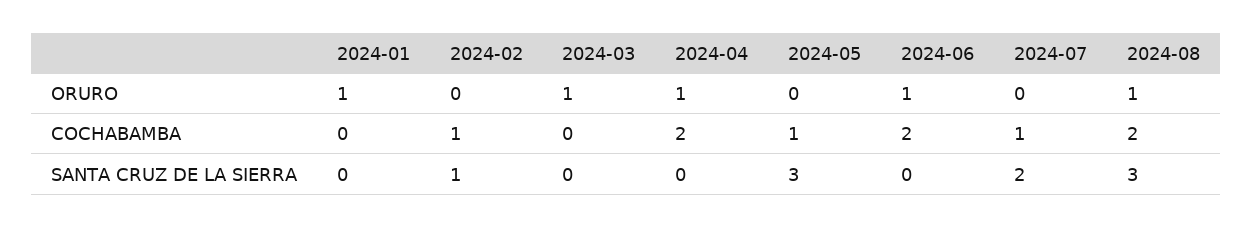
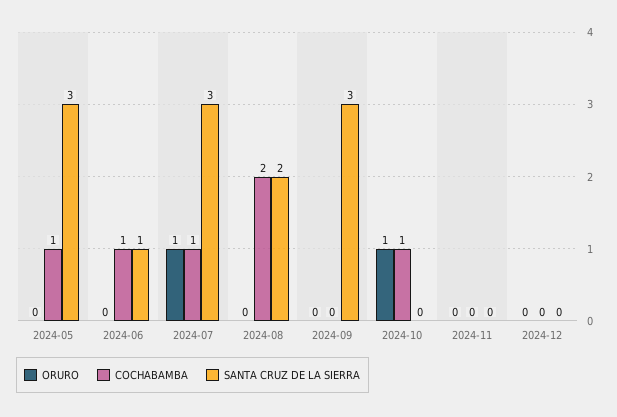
ORURO, 2024-01: 1 -> none
ORURO, 2024-02: 0 -> none
ORURO, 2024-03: 1 -> none
ORURO, 2024-04: 1 -> none
ORURO, 2024-06: 1 -> 0
ORURO, 2024-07: 0 -> 1
ORURO, 2024-08: 1 -> 0
COCHABAMBA, 2024-01: 0 -> none
COCHABAMBA, 2024-02: 1 -> none
COCHABAMBA, 2024-03: 0 -> none
COCHABAMBA, 2024-04: 2 -> none
COCHABAMBA, 2024-06: 2 -> 1
SANTA CRUZ DE LA SIERRA, 2024-01: 0 -> none
SANTA CRUZ DE LA SIERRA, 2024-02: 1 -> none
SANTA CRUZ DE LA SIERRA, 2024-03: 0 -> none
SANTA CRUZ DE LA SIERRA, 2024-04: 0 -> none
SANTA CRUZ DE LA SIERRA, 2024-06: 0 -> 1
SANTA CRUZ DE LA SIERRA, 2024-07: 2 -> 3
SANTA CRUZ DE LA SIERRA, 2024-08: 3 -> 2
ORURO, 2024-09: none -> 0
COCHABAMBA, 2024-09: none -> 0
SANTA CRUZ DE LA SIERRA, 2024-09: none -> 3
ORURO, 2024-10: none -> 1
COCHABAMBA, 2024-10: none -> 1
SANTA CRUZ DE LA SIERRA, 2024-10: none -> 0
ORURO, 2024-11: none -> 0
COCHABAMBA, 2024-11: none -> 0
SANTA CRUZ DE LA SIERRA, 2024-11: none -> 0
ORURO, 2024-12: none -> 0
COCHABAMBA, 2024-12: none -> 0
SANTA CRUZ DE LA SIERRA, 2024-12: none -> 0

